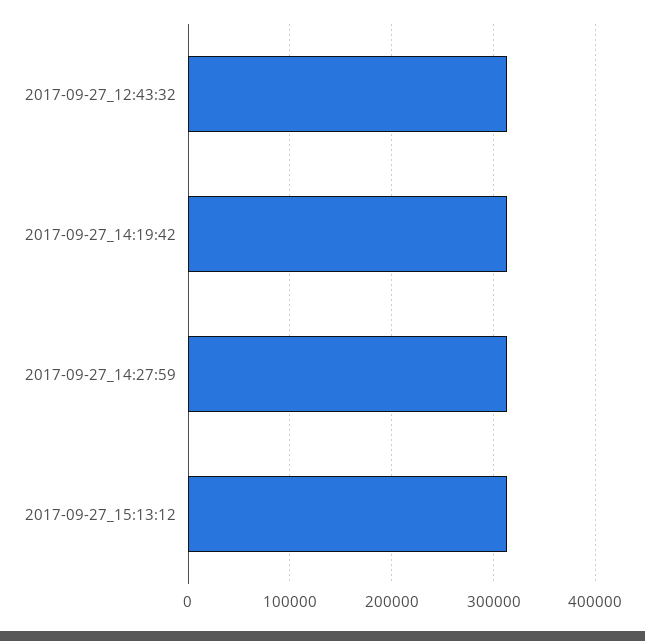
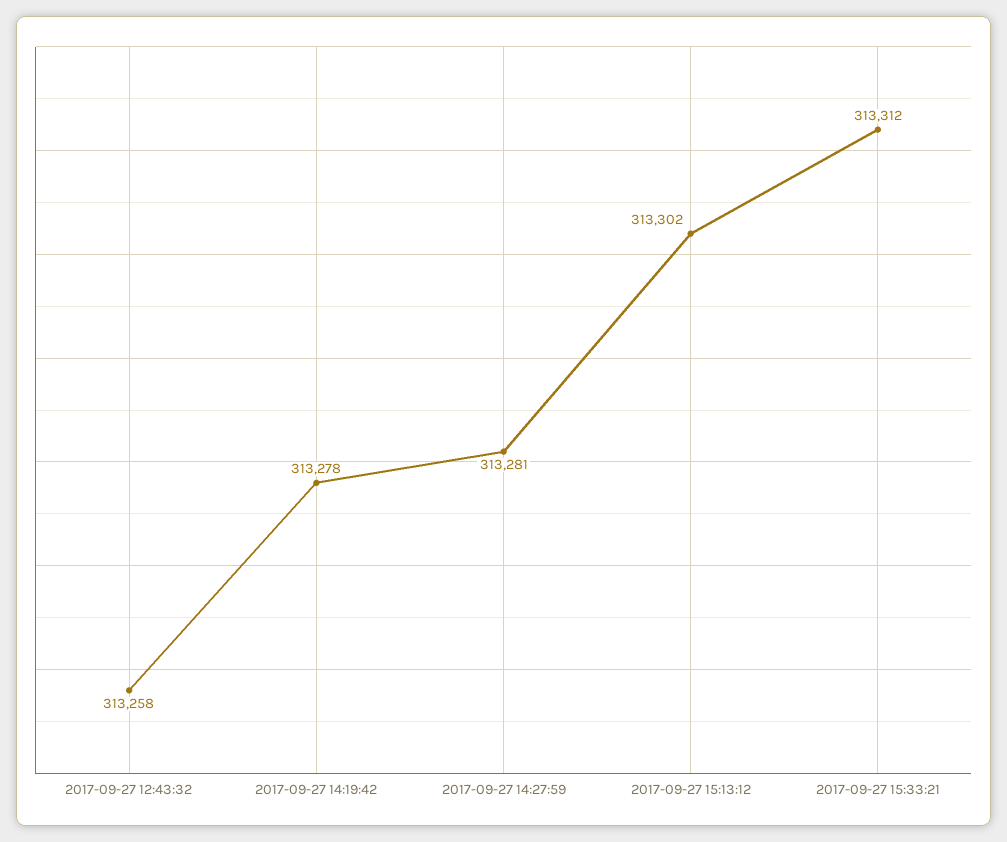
2017-09-27 15:33:21: none -> 313312

